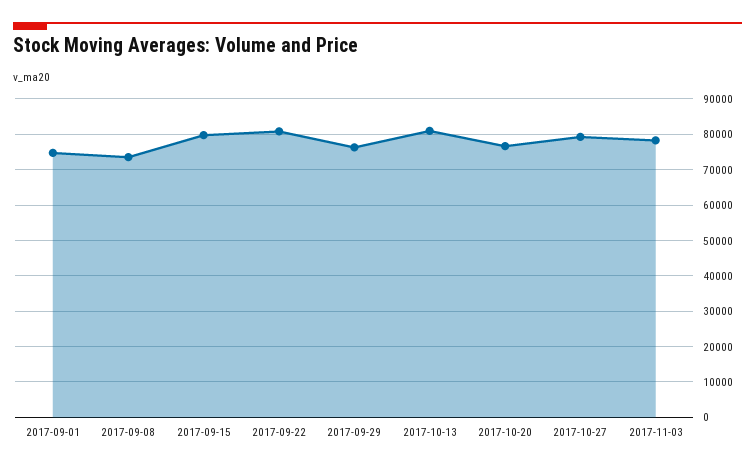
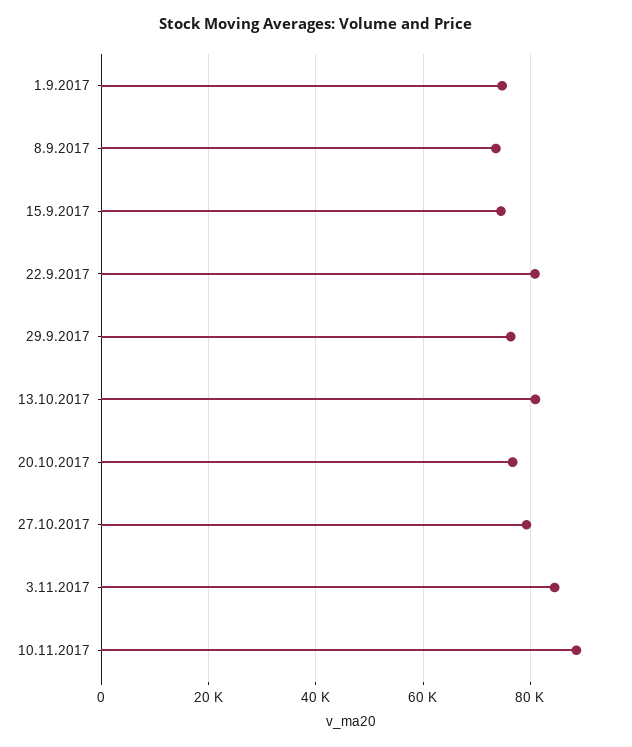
2017-09-15: 80000 -> 74000
2017-11-03: 78000 -> 84000
10.11.2017: none -> 88000

